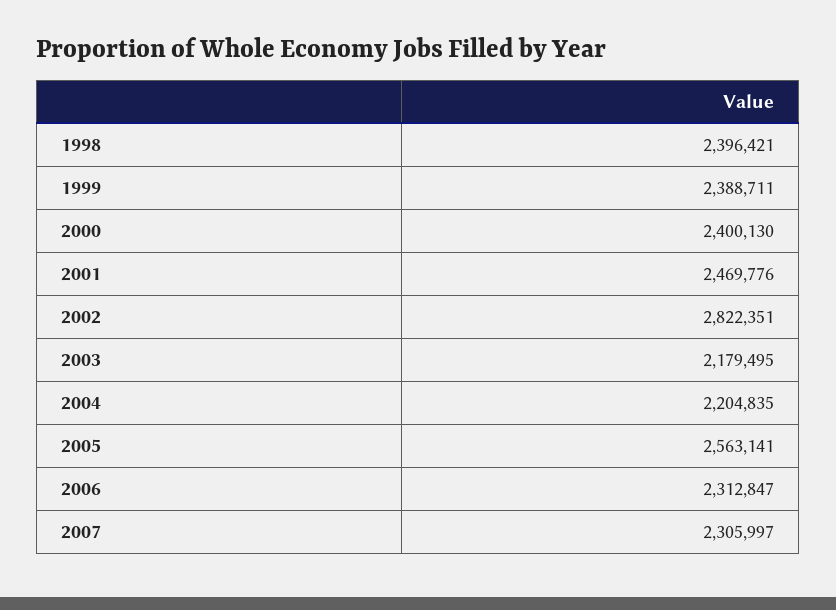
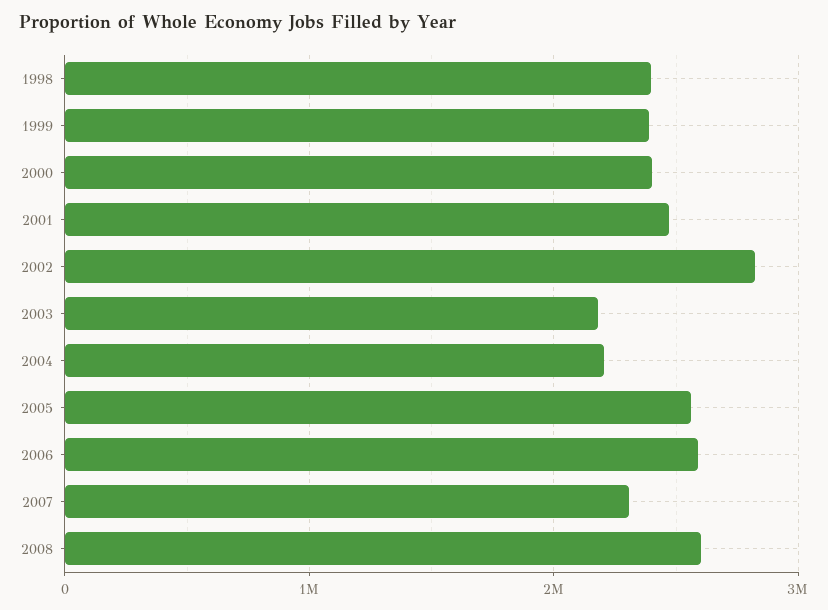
2006: 2312847 -> 2600000
2008: none -> 2600000

